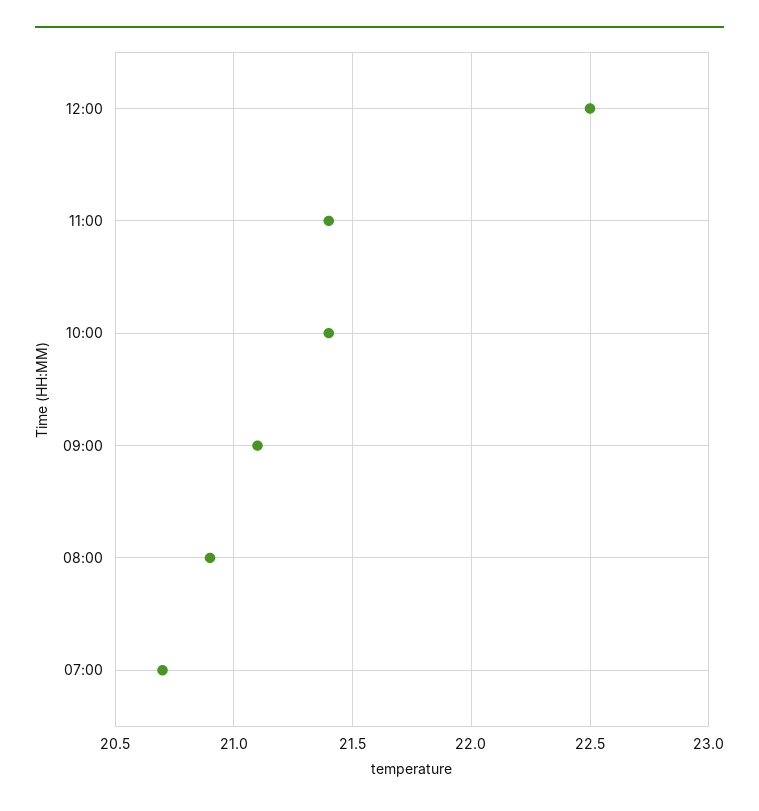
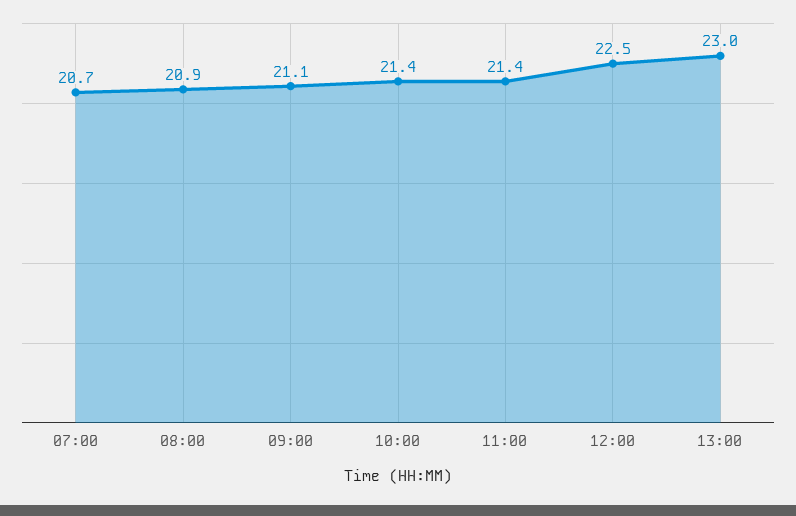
13:00: none -> 23

